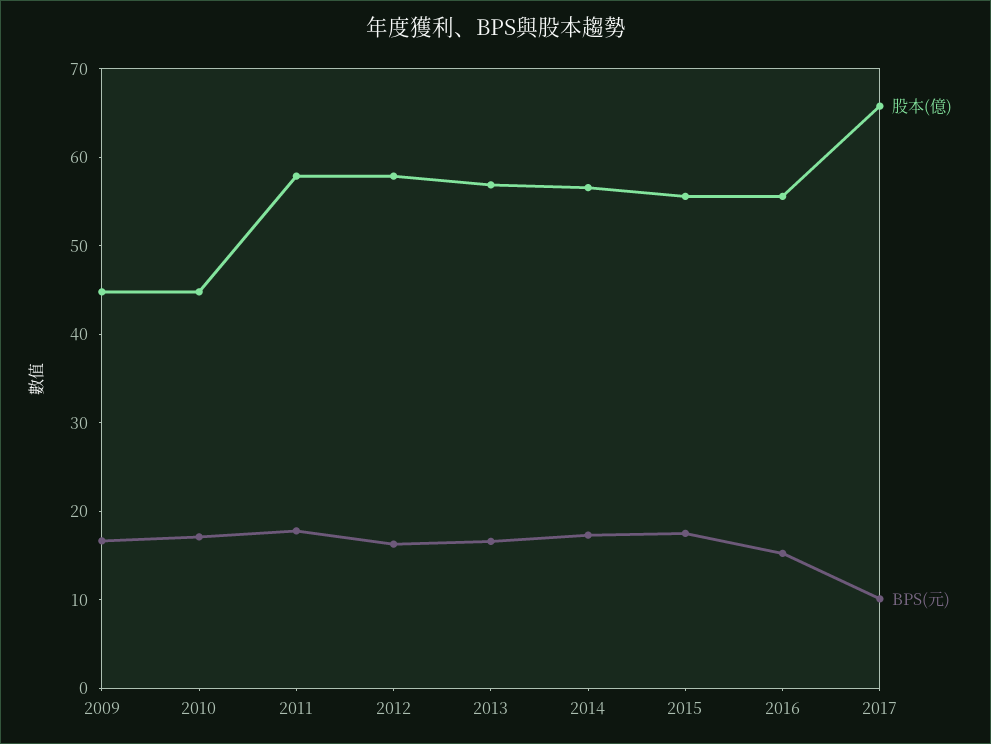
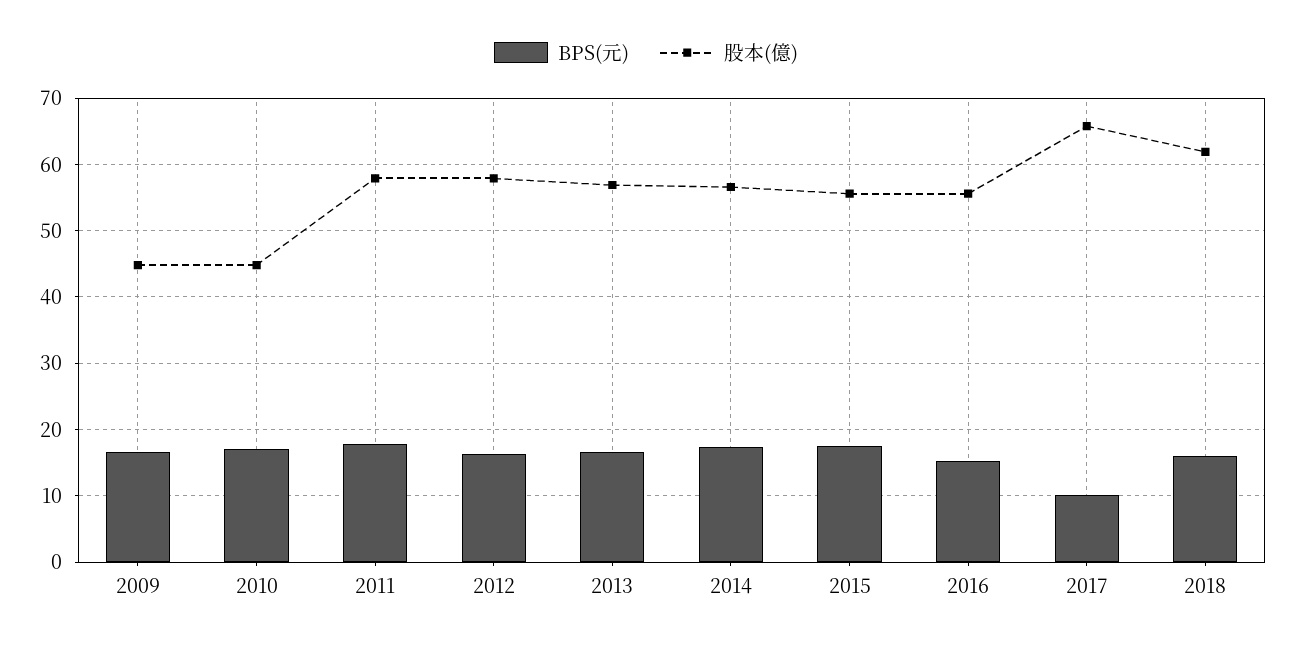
BPS(元), 2018: none -> 16
股本(億), 2018: none -> 62

